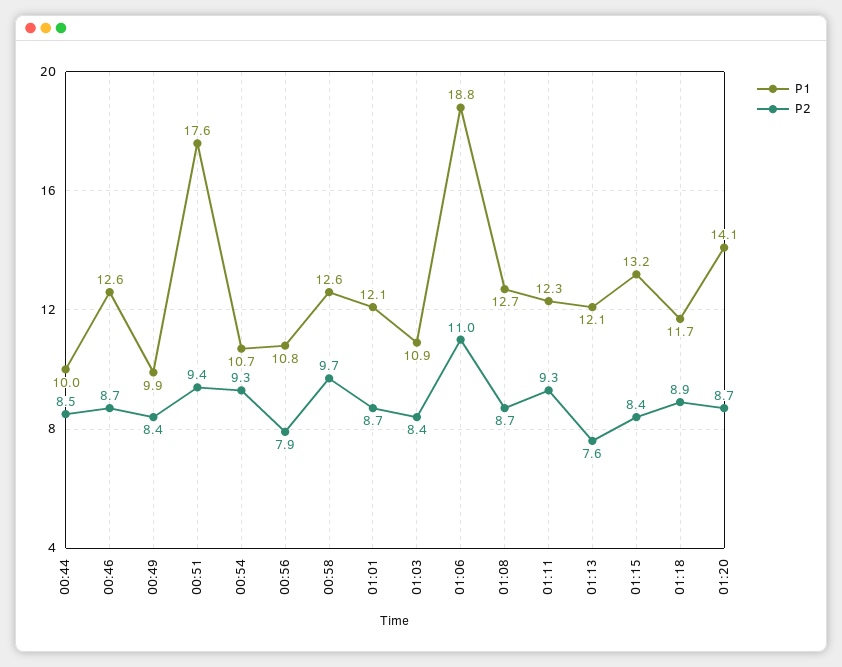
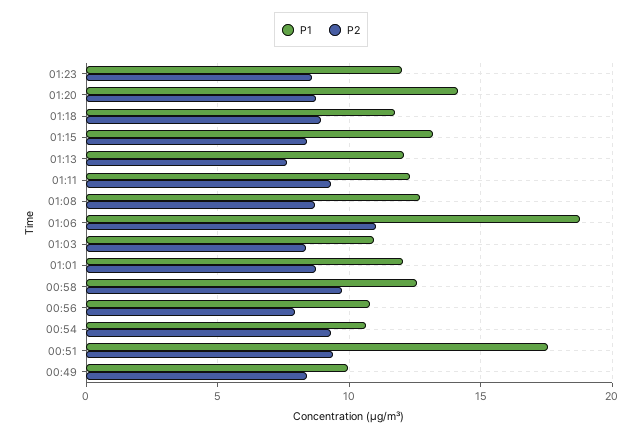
P1, 00:44: 10 -> none
P2, 00:44: 8.5 -> none
P1, 00:46: 12.6 -> none
P2, 00:46: 8.7 -> none
P1, 01:23: none -> 12
P2, 01:23: none -> 8.5

